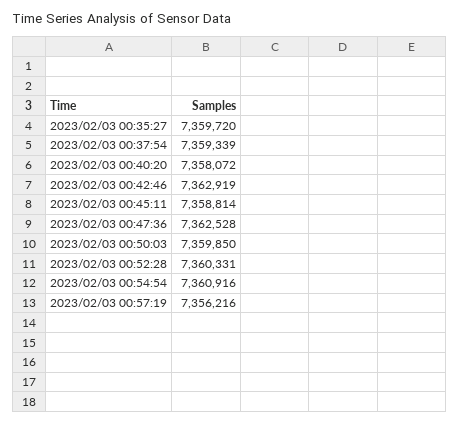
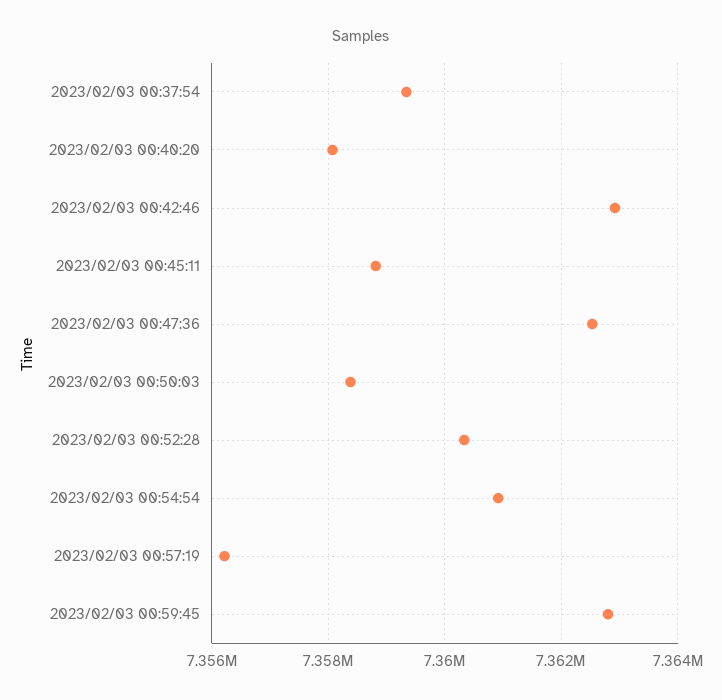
2023/02/03 00:35:27: 7359720 -> none
2023/02/03 00:50:03: 7359850 -> 7358400
2023/02/03 00:59:45: none -> 7362800

